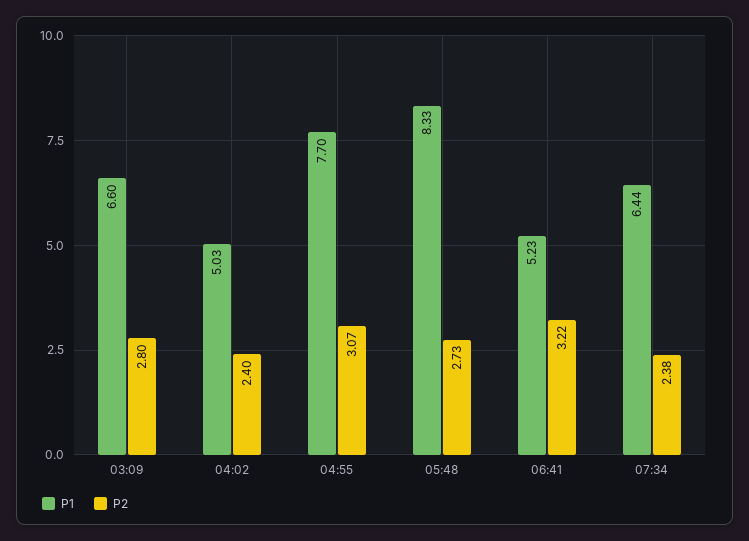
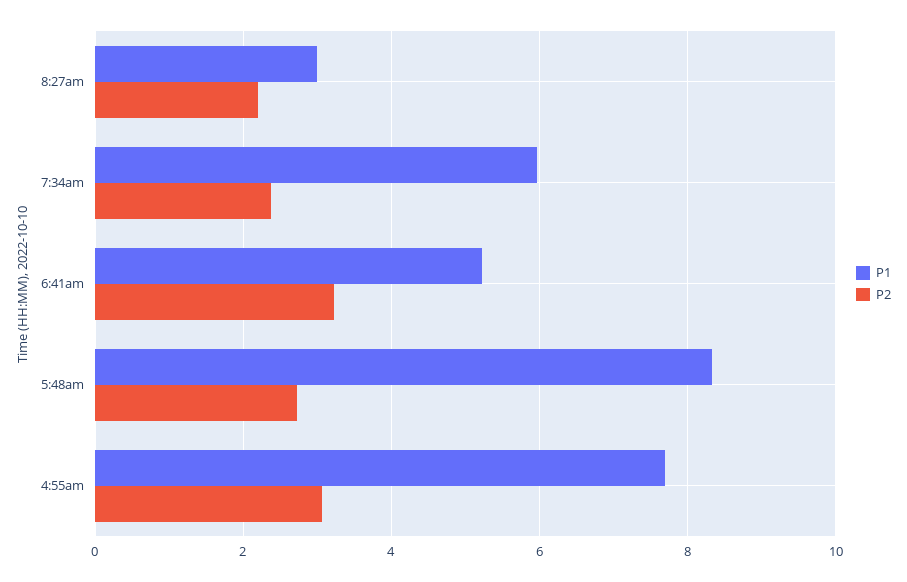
P1, 03:09: 6.6 -> none
P2, 03:09: 2.8 -> none
P1, 04:02: 5.03 -> none
P2, 04:02: 2.4 -> none
P1, 07:34: 6.44 -> 6
P1, 8:27am: none -> 3
P2, 8:27am: none -> 2.2

